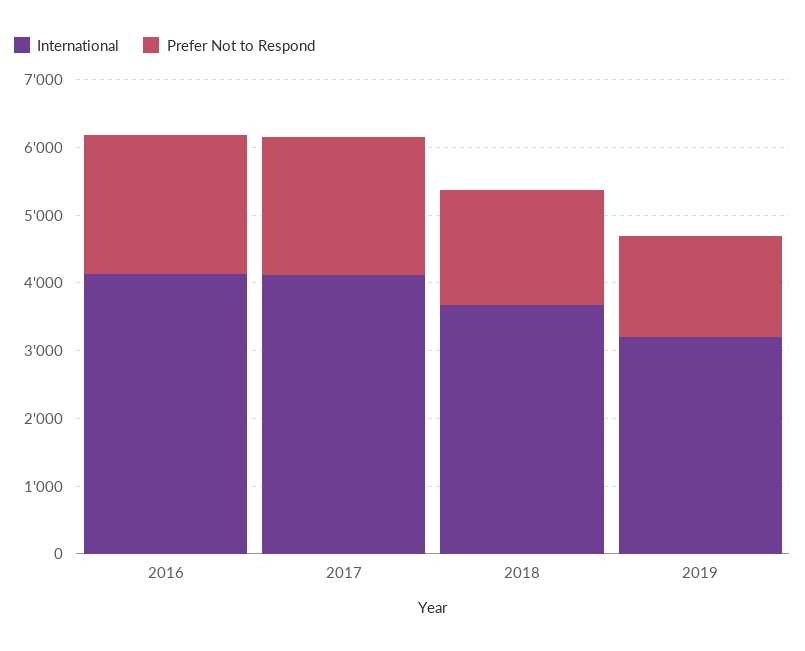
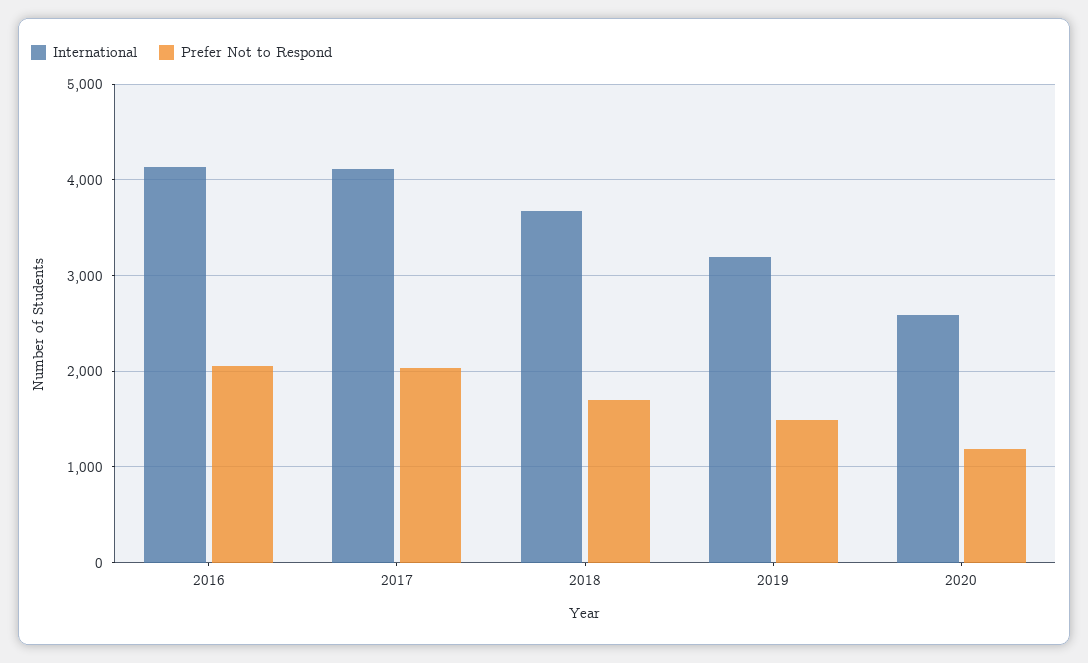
International, 2020: none -> 2600
Prefer Not to Respond, 2020: none -> 1200

